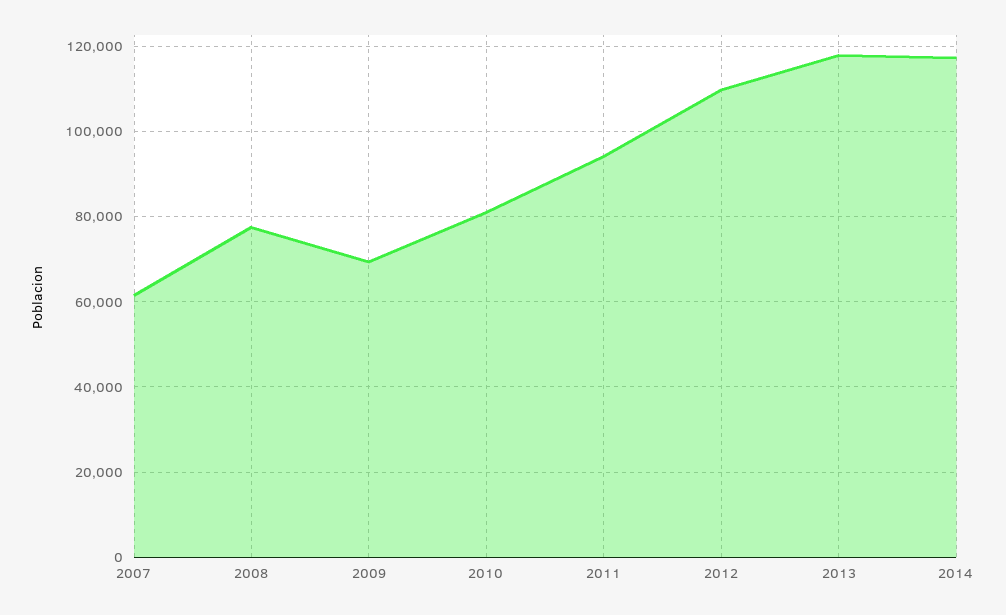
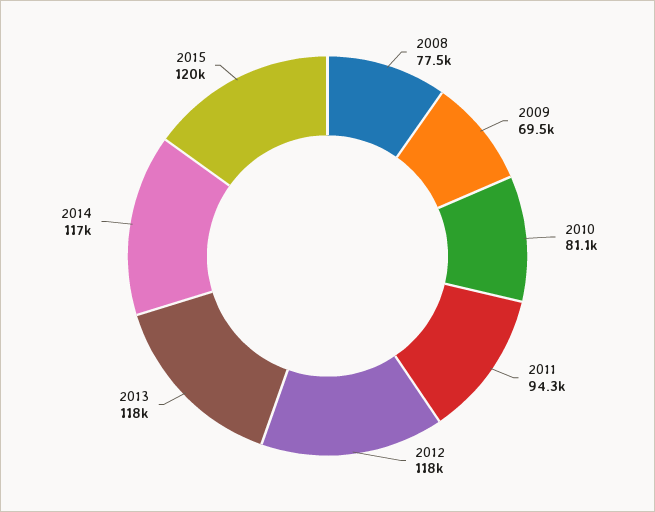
2007: 62000 -> none
2012: 110000 -> 118000
2015: none -> 120000

